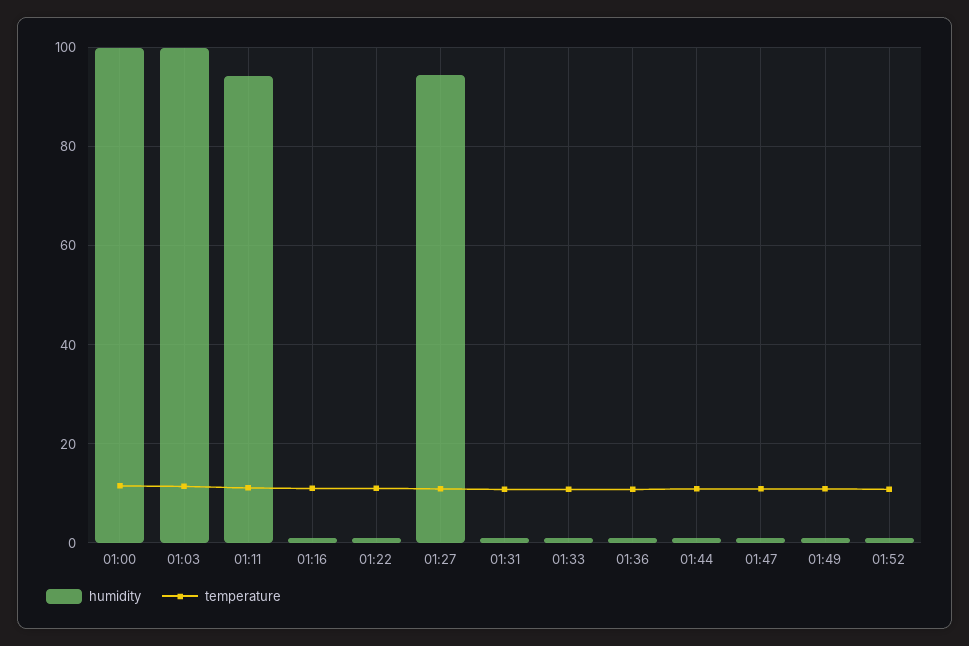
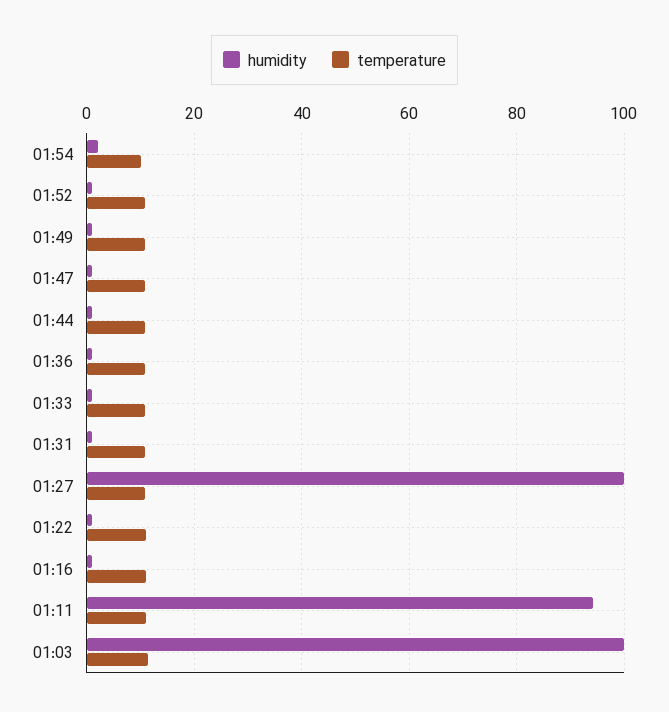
humidity, 01:00: 100 -> none
temperature, 01:00: 12 -> none
humidity, 01:27: 94 -> 100
humidity, 01:54: none -> 2
temperature, 01:54: none -> 10

